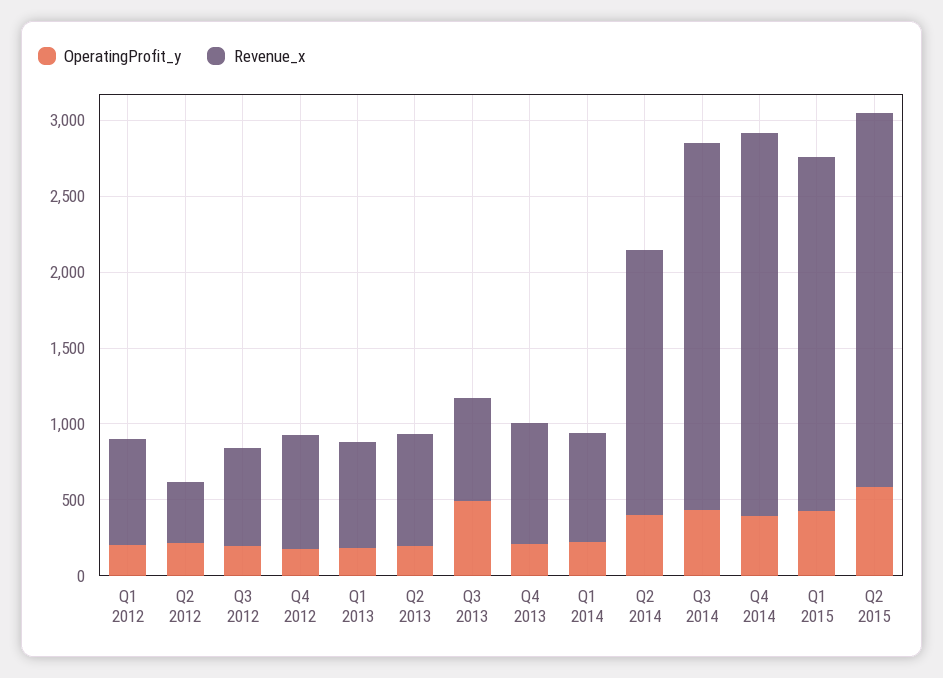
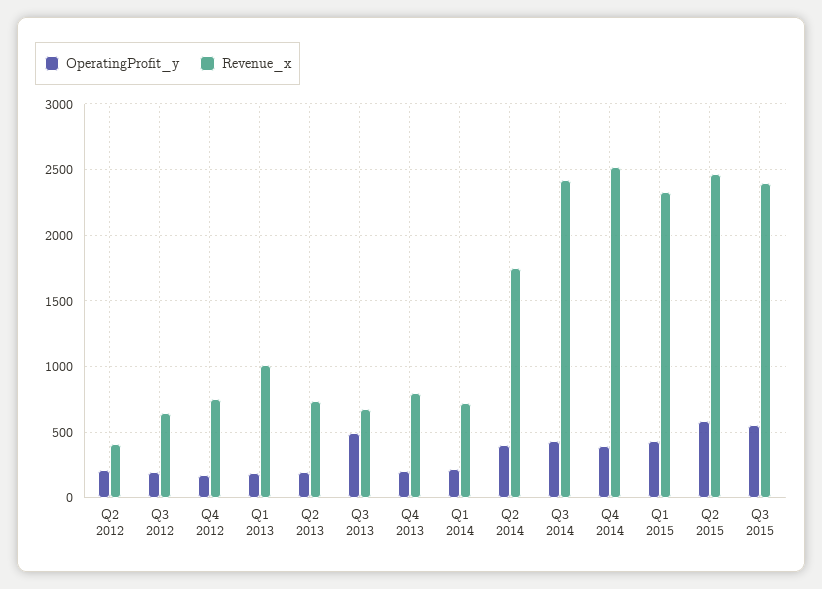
OperatingProfit_y, Q1 2012: 200 -> none
Revenue_x, Q1 2012: 700 -> none
Revenue_x, Q1 2013: 700 -> 1000
OperatingProfit_y, Q3 2015: none -> 550
Revenue_x, Q3 2015: none -> 2400

